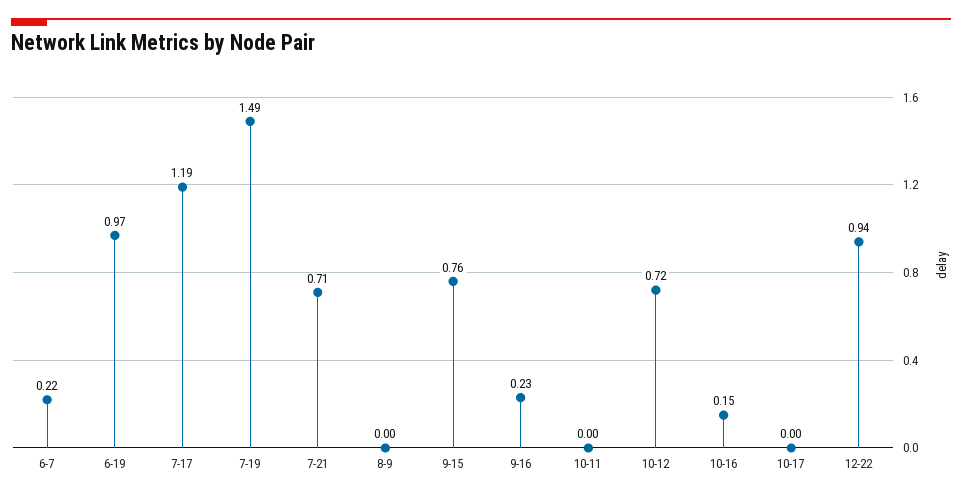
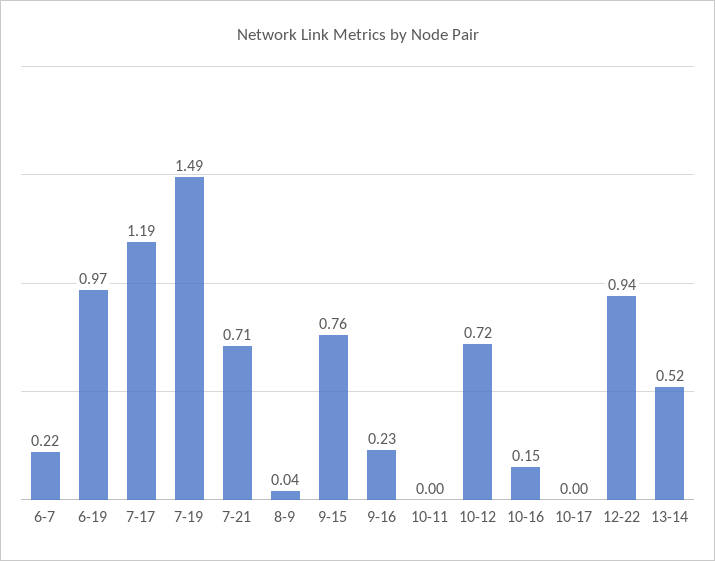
8-9: 0 -> 0.04
13-14: none -> 0.52

